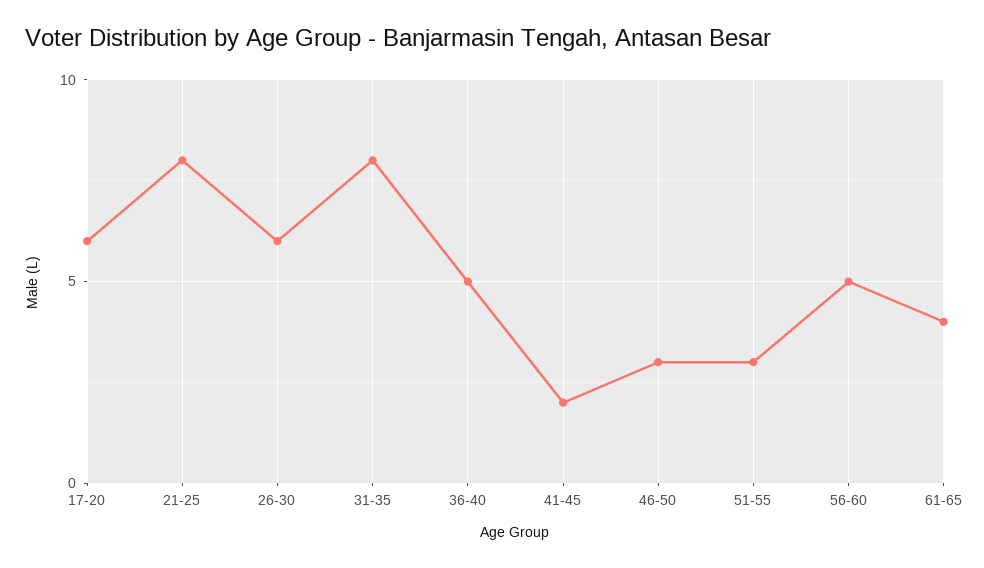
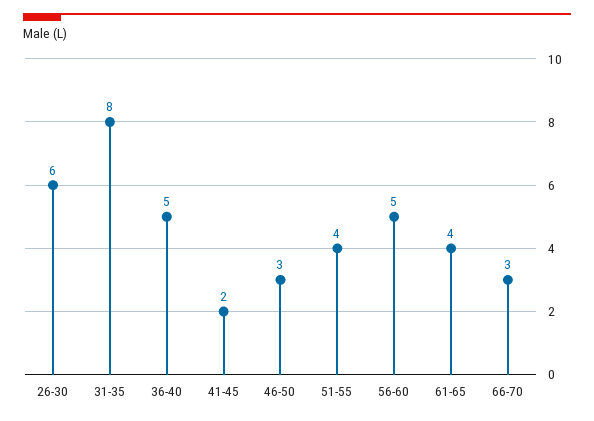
17-20: 6 -> none
21-25: 8 -> none
51-55: 3 -> 4
66-70: none -> 3

